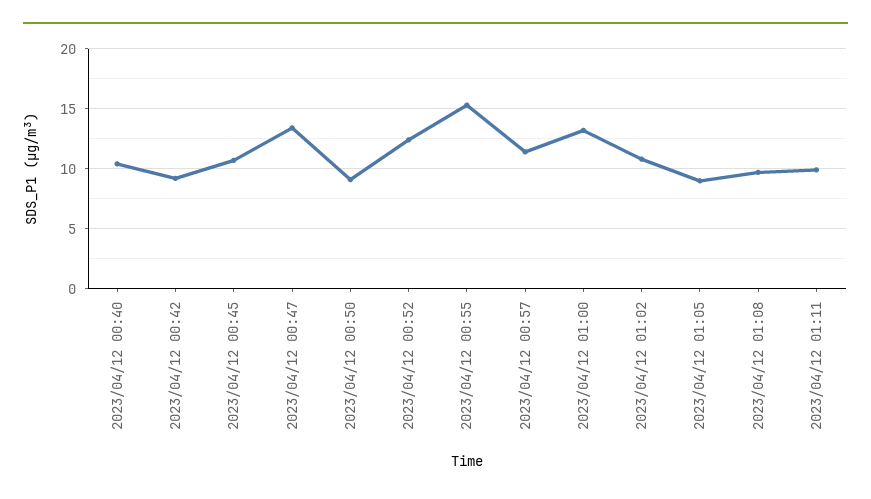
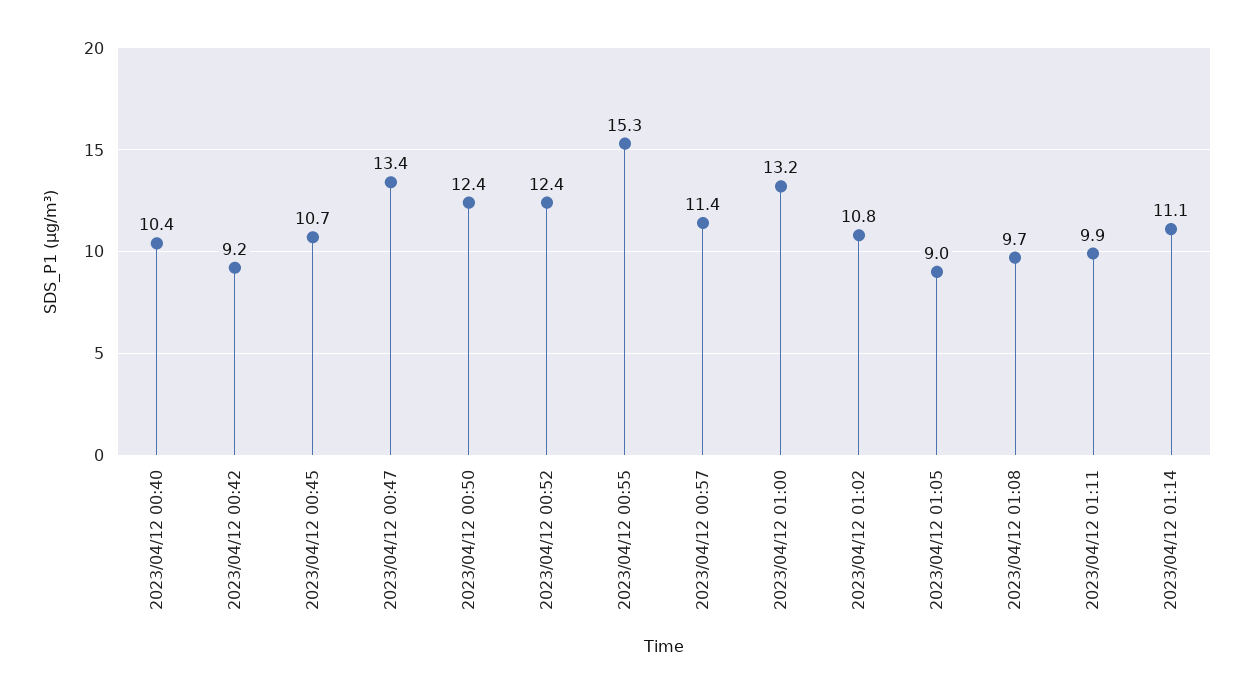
2023/04/12 00:50: 9 -> 12.4
2023/04/12 01:14: none -> 11.1

